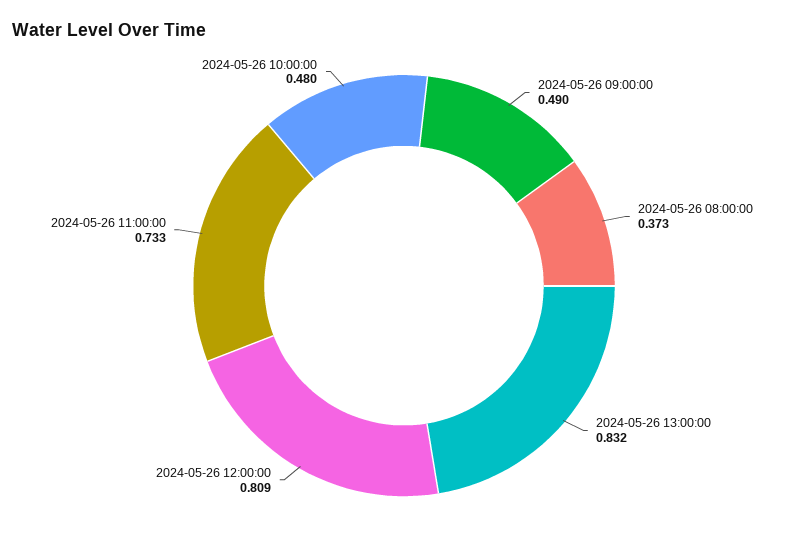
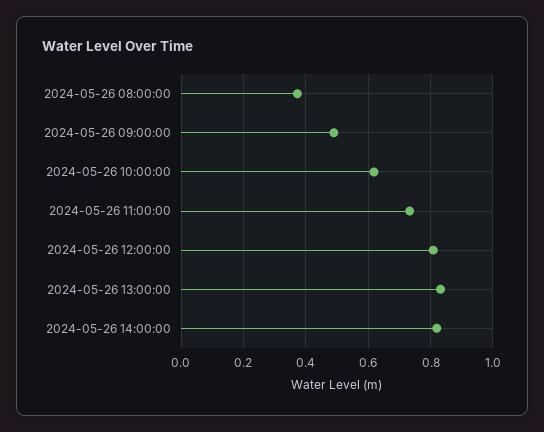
2024-05-26 10:00:00: 0.48 -> 0.62
2024-05-26 14:00:00: none -> 0.82

